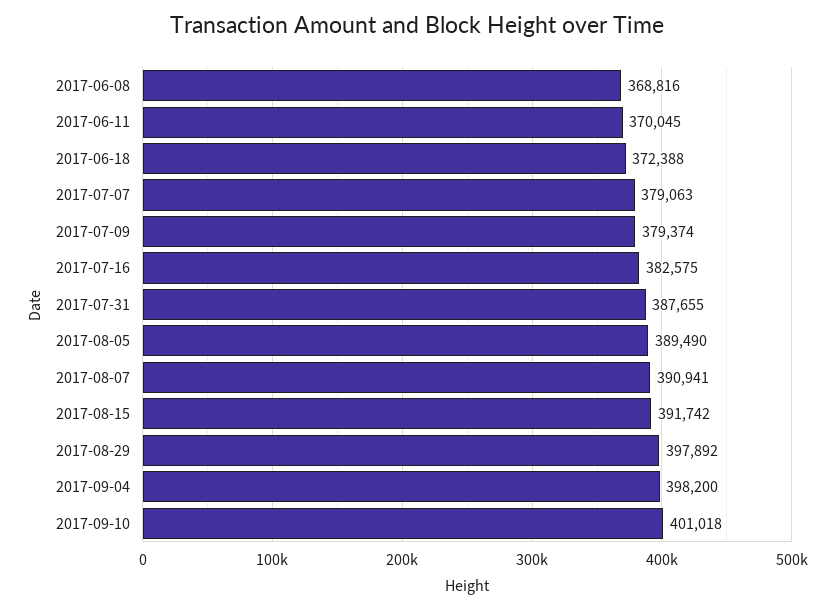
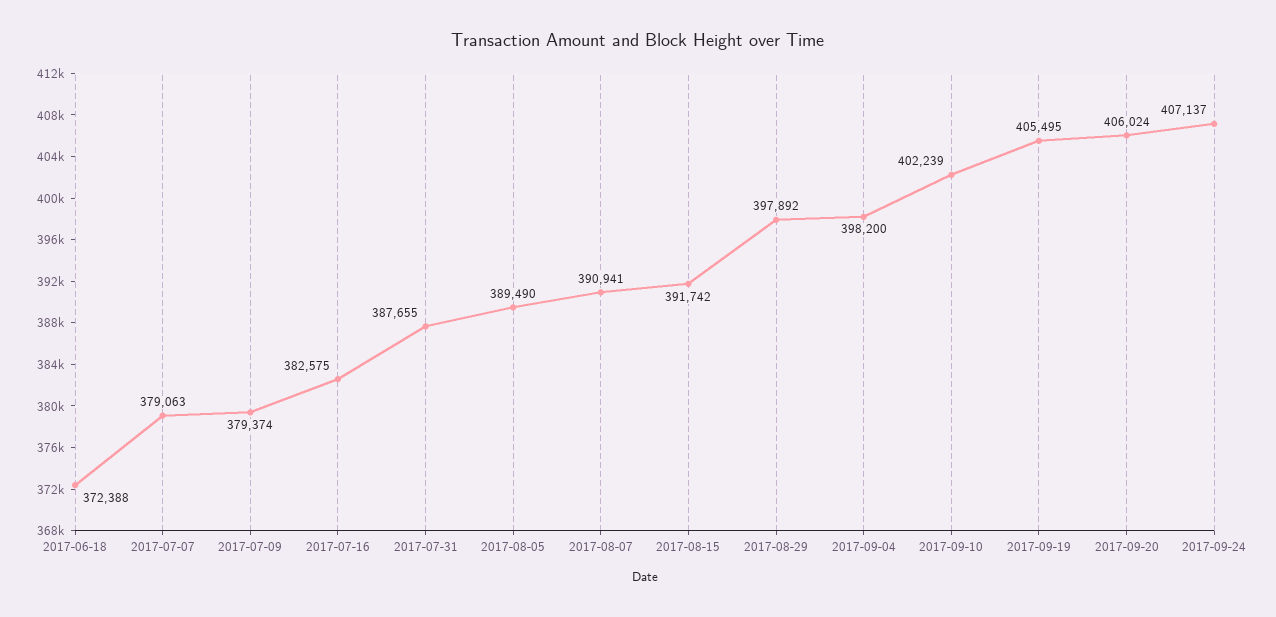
2017-06-08: 368816 -> none
2017-06-11: 370045 -> none
2017-09-10: 401018 -> 402239
2017-09-19: none -> 405495
2017-09-20: none -> 406024
2017-09-24: none -> 407137

